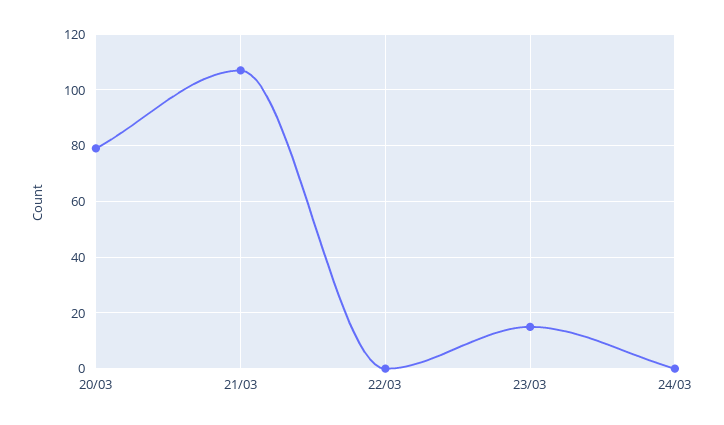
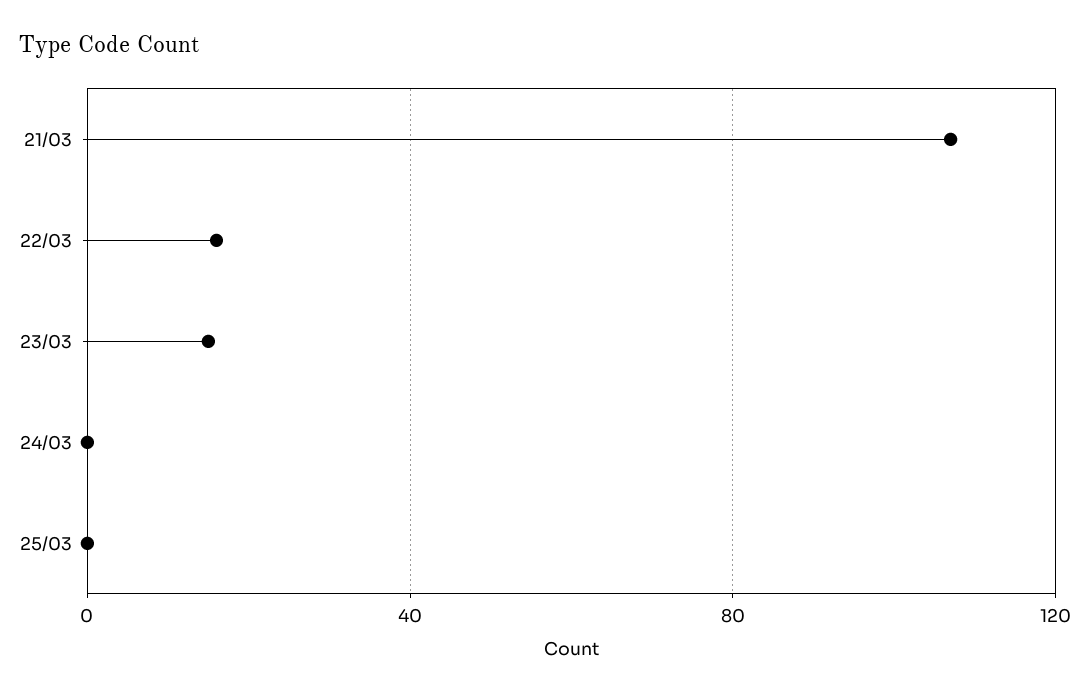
20/03: 80 -> none
22/03: 0 -> 15
25/03: none -> 0

